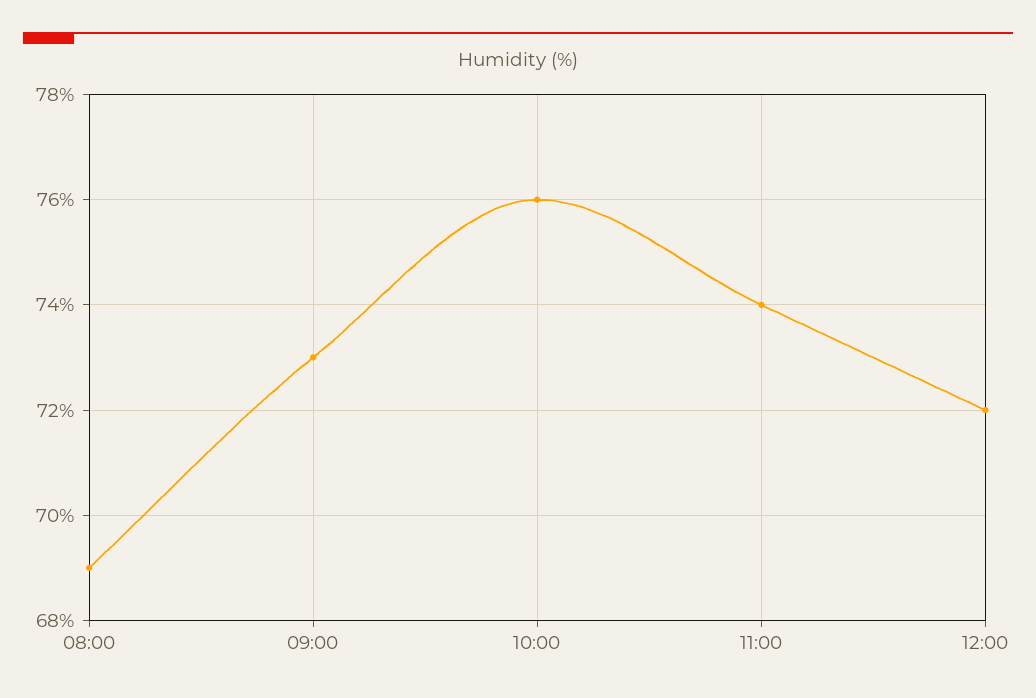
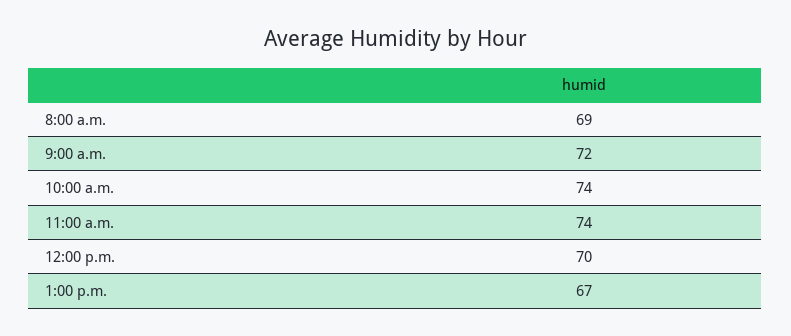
09:00: 73 -> 72
10:00: 76 -> 74
12:00: 72 -> 70
1:00 p.m.: none -> 67

